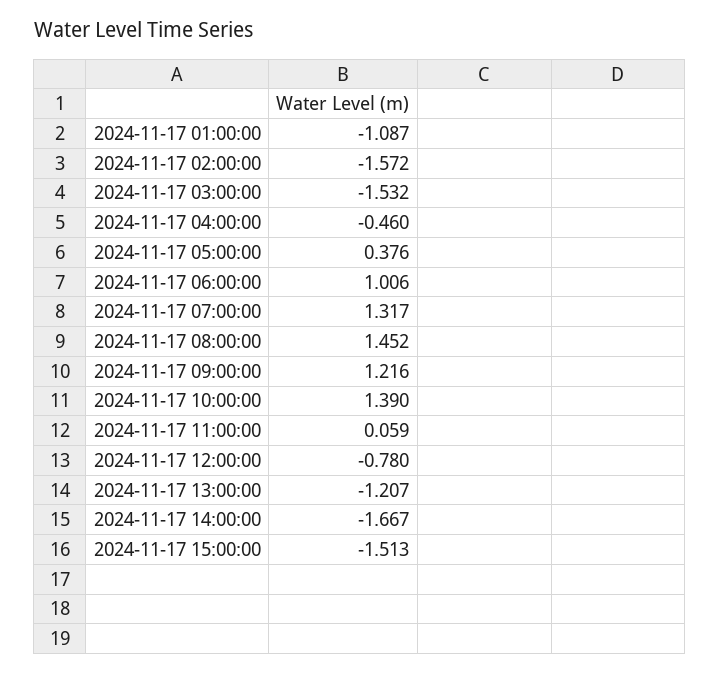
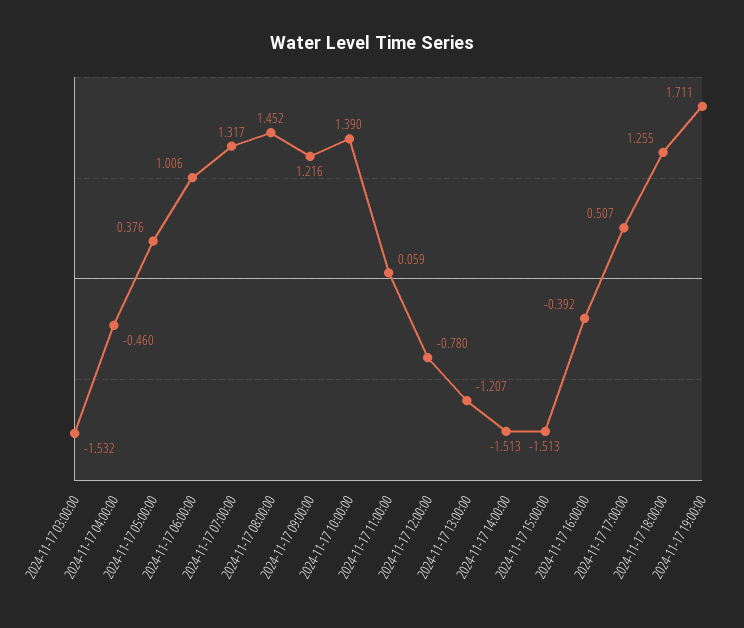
2024-11-17 01:00:00: -1.087 -> none
2024-11-17 02:00:00: -1.572 -> none
2024-11-17 14:00:00: -1.667 -> -1.513
2024-11-17 16:00:00: none -> -0.392
2024-11-17 17:00:00: none -> 0.507
2024-11-17 18:00:00: none -> 1.255
2024-11-17 19:00:00: none -> 1.711

